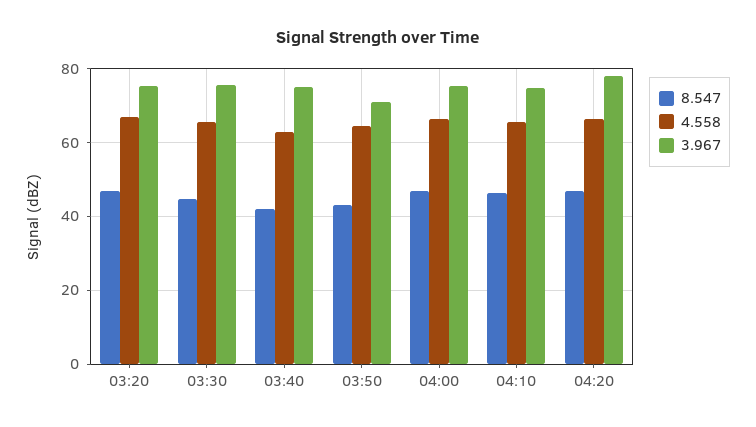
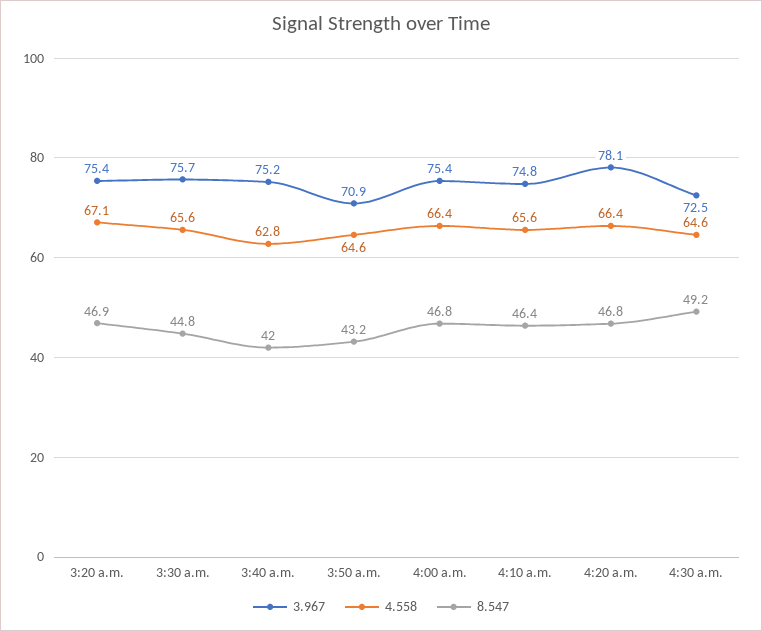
3.967, 4:30 a.m.: none -> 72.5
4.558, 4:30 a.m.: none -> 64.6
8.547, 4:30 a.m.: none -> 49.2

